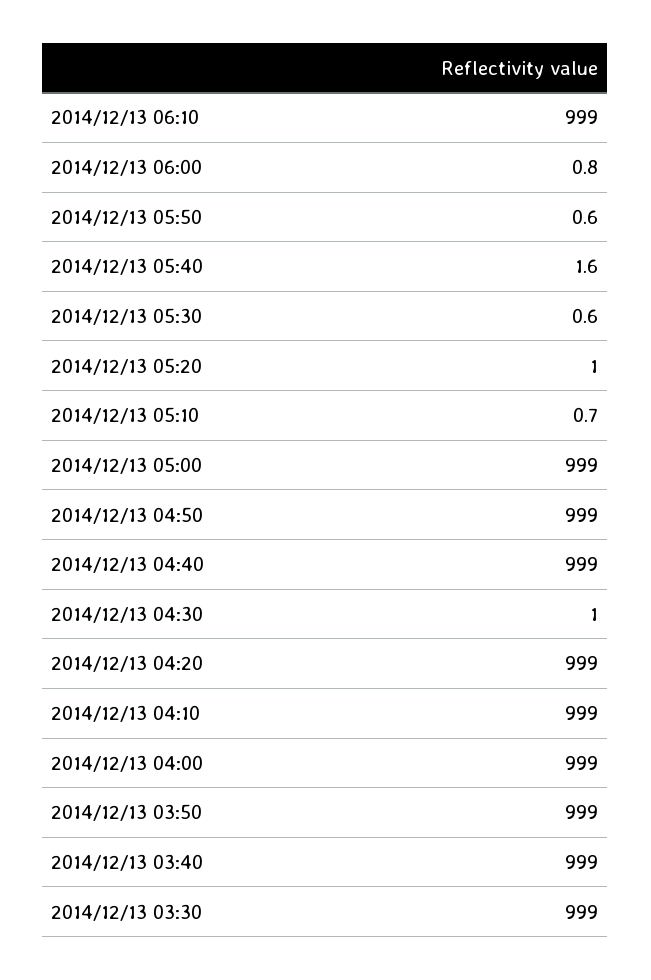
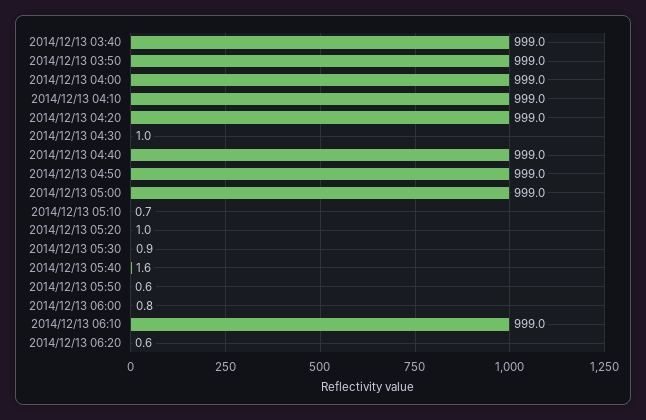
2014/12/13 05:30: 0.6 -> 0.9
2014/12/13 03:30: 999 -> none
2014/12/13 06:20: none -> 0.6

